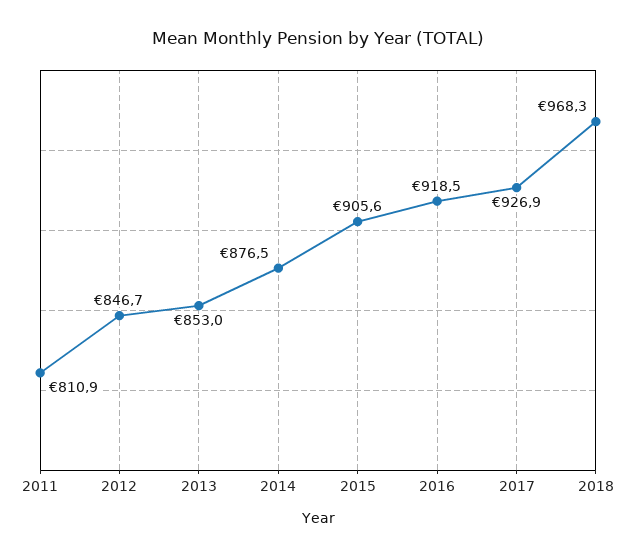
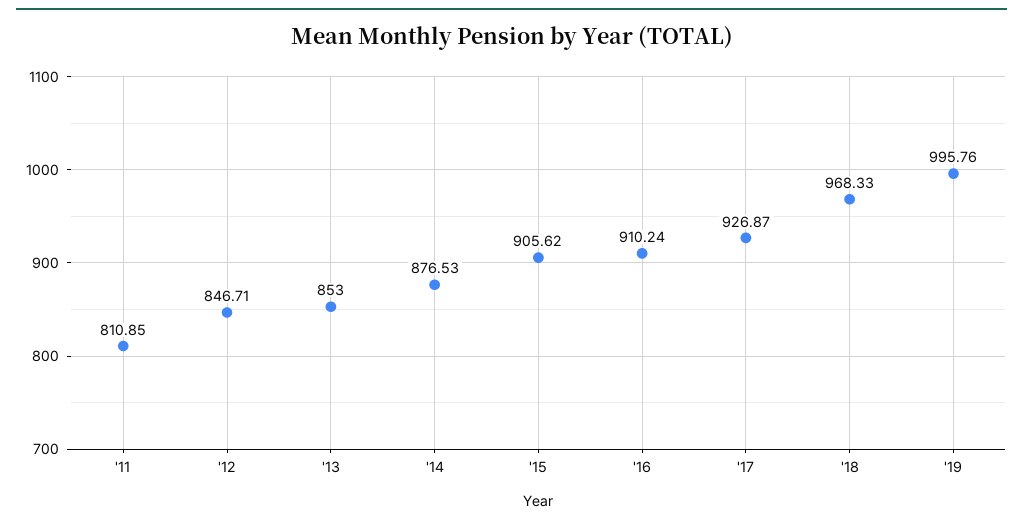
2016: 918.5 -> 910.24
'19: none -> 995.76

